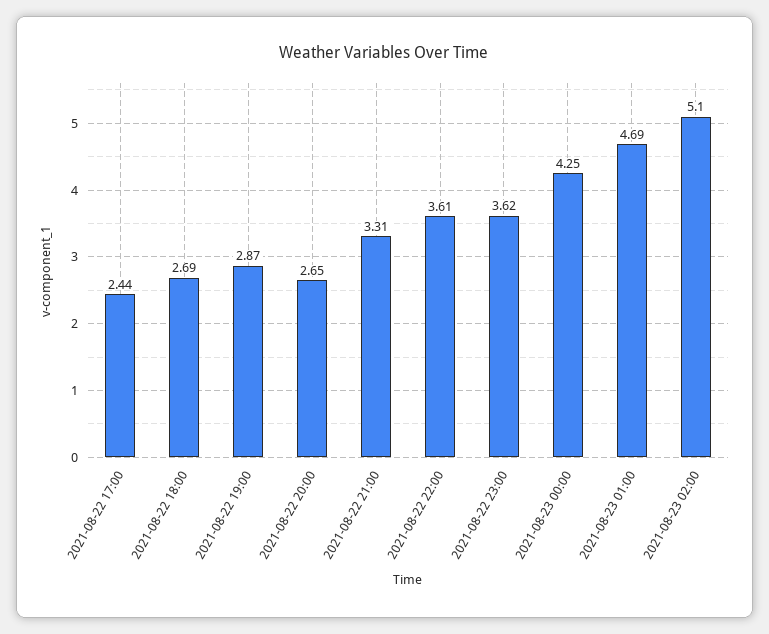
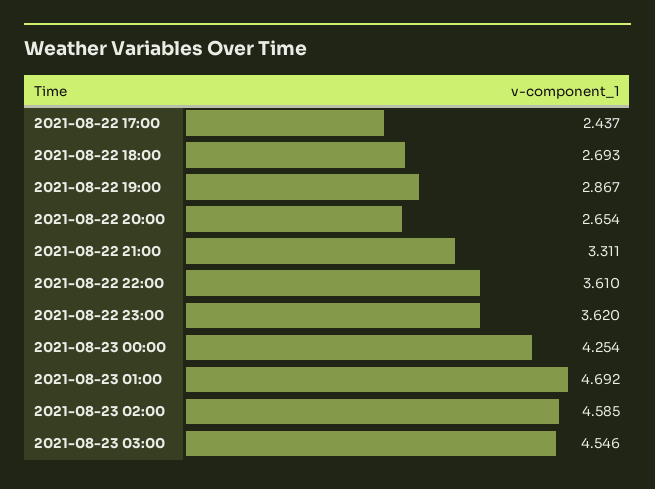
2021-08-23 02:00: 5.1 -> 4.585
2021-08-23 03:00: none -> 4.546

